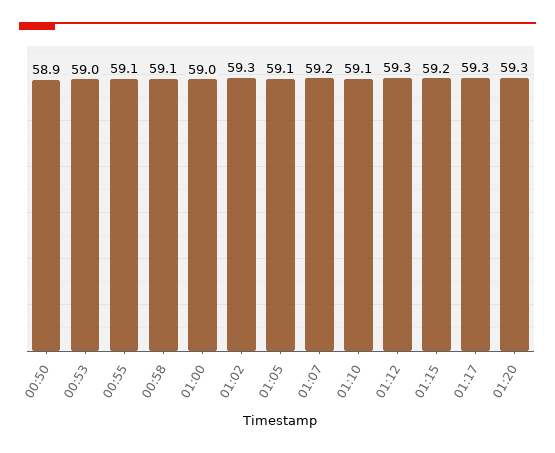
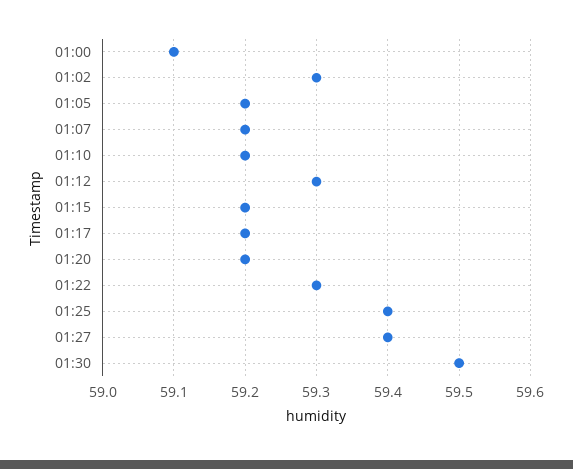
00:50: 58.9 -> none
00:53: 59 -> none
00:55: 59.1 -> none
00:58: 59.1 -> none
01:00: 59 -> 59.1
01:05: 59.1 -> 59.2
01:10: 59.1 -> 59.2
01:17: 59.3 -> 59.2
01:20: 59.3 -> 59.2
01:22: none -> 59.3
01:25: none -> 59.4
01:27: none -> 59.4
01:30: none -> 59.5

